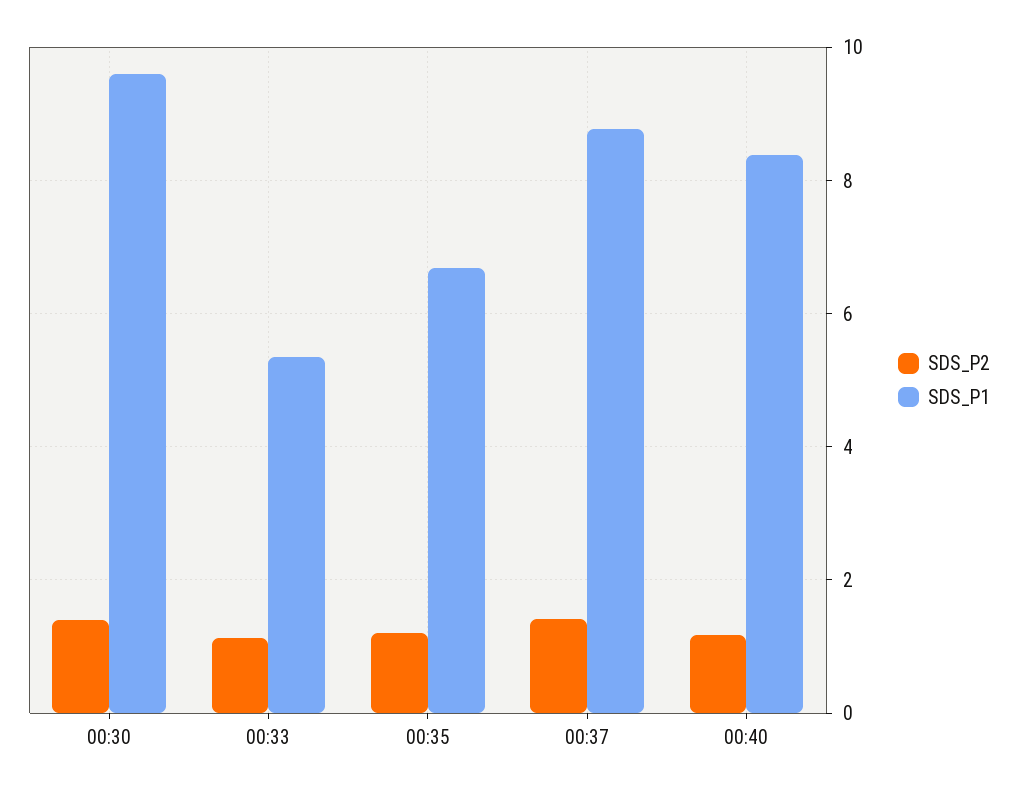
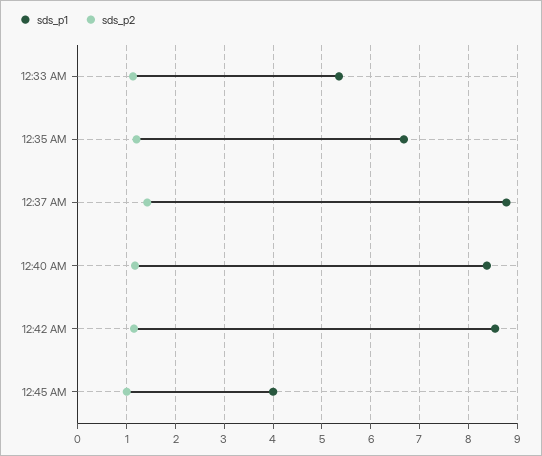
SDS_P2, 00:30: 1.4 -> none
SDS_P1, 00:30: 9.6 -> none
SDS_P1, 12:42 AM: none -> 8.6
SDS_P2, 12:42 AM: none -> 1.2
SDS_P1, 12:45 AM: none -> 4
SDS_P2, 12:45 AM: none -> 1

